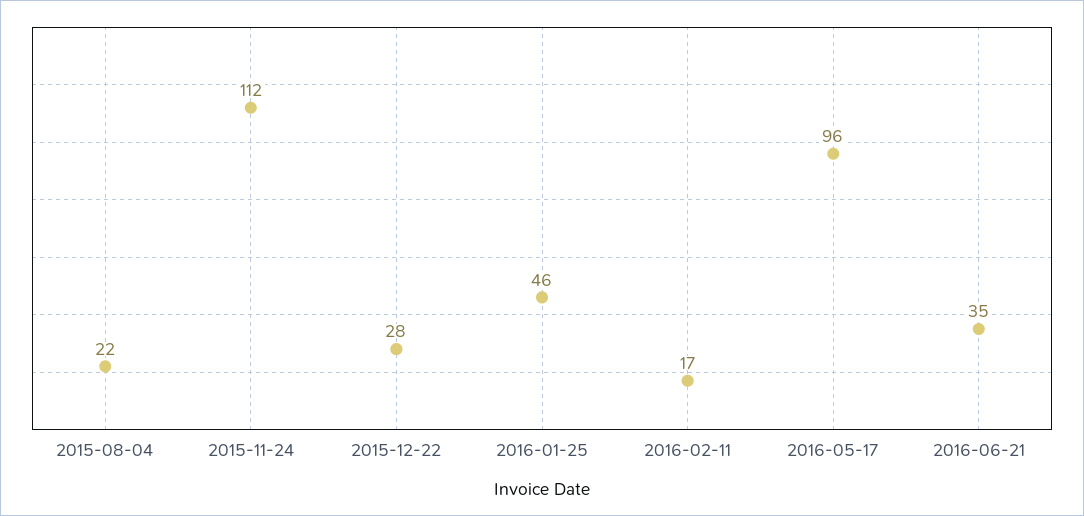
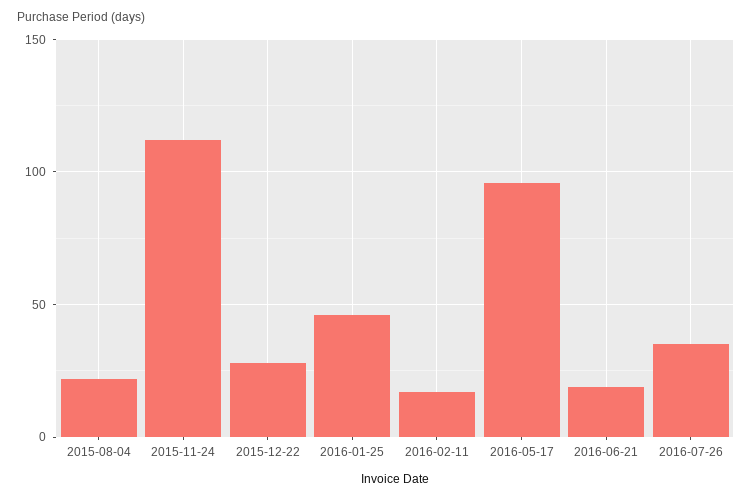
2016-06-21: 35 -> 20
2016-07-26: none -> 35

